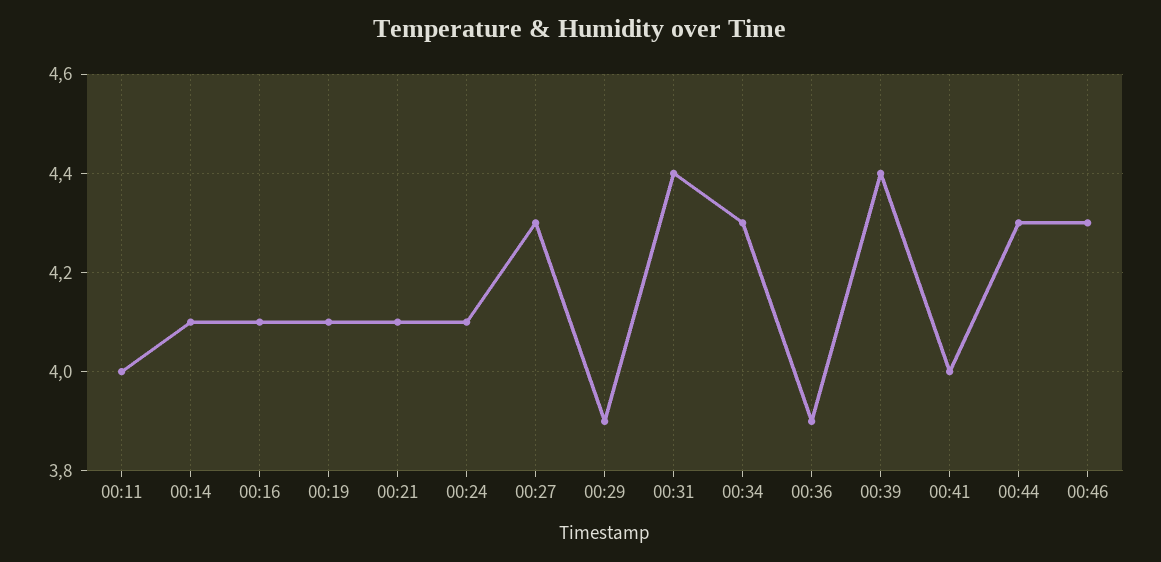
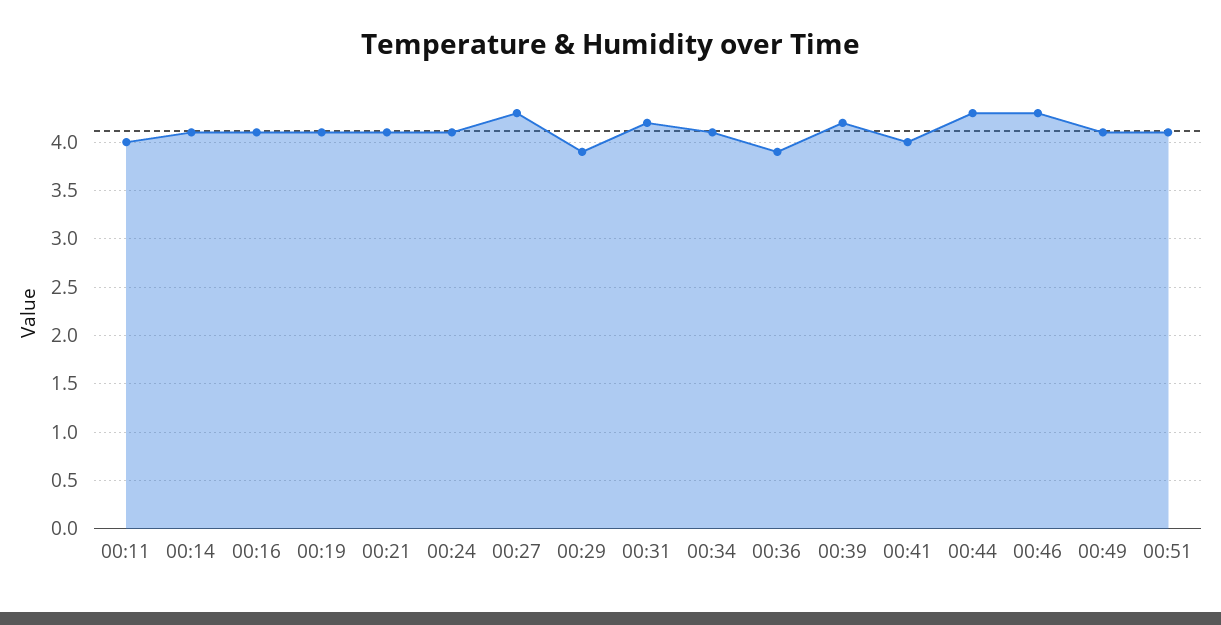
00:31: 4.4 -> 4.2
00:34: 4.3 -> 4.1
00:39: 4.4 -> 4.2
00:49: none -> 4.1
00:51: none -> 4.1

